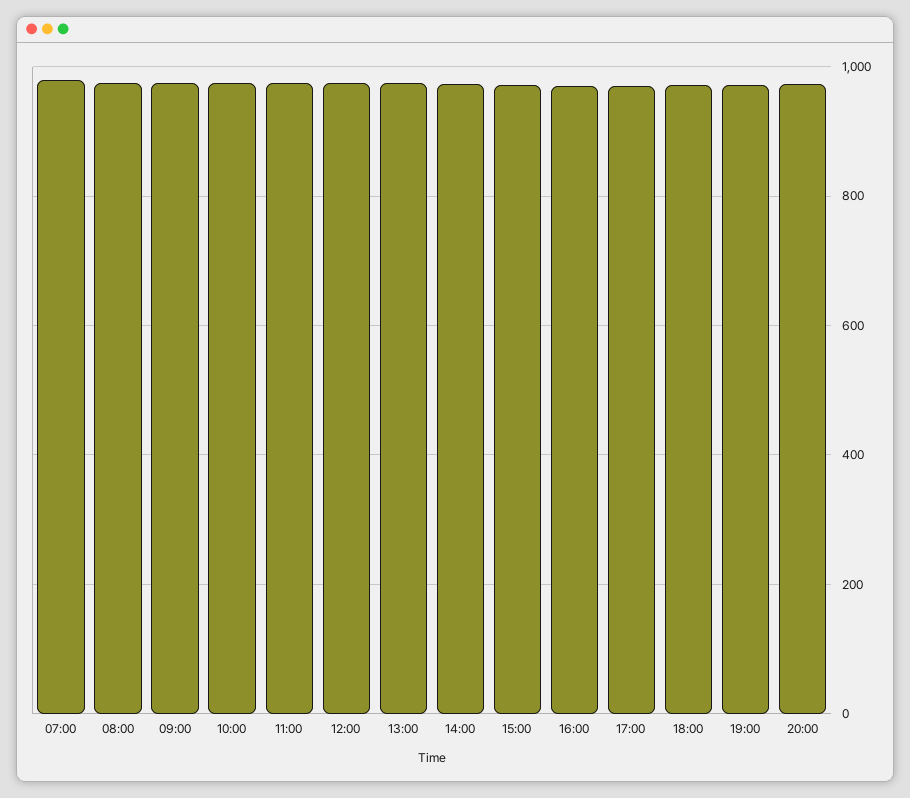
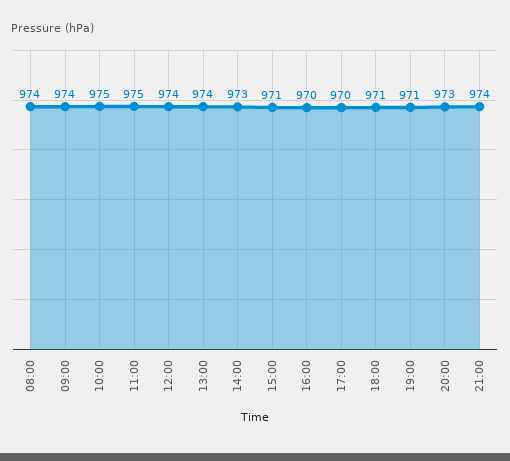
07:00: 980 -> none
21:00: none -> 974

